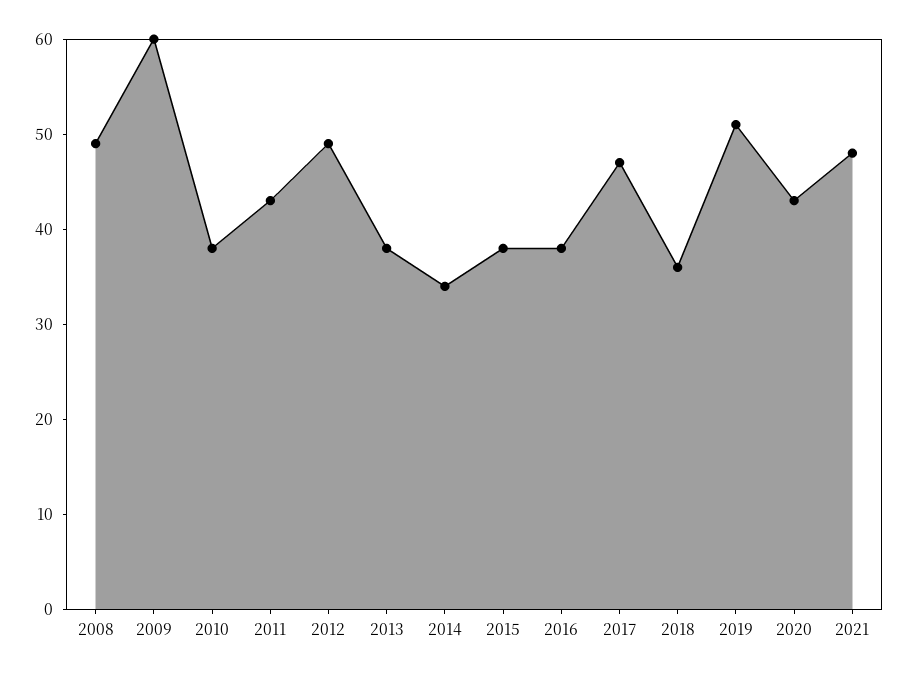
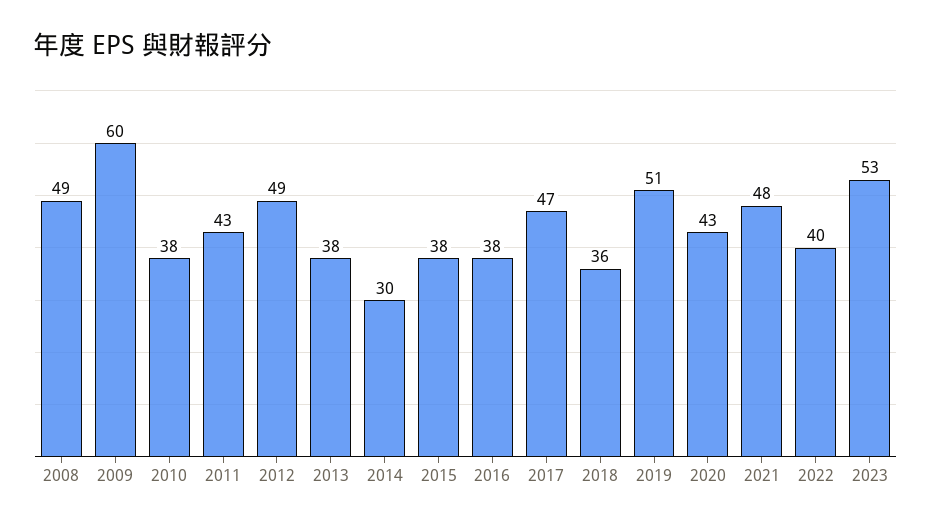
2014: 34 -> 30
2022: none -> 40
2023: none -> 53

